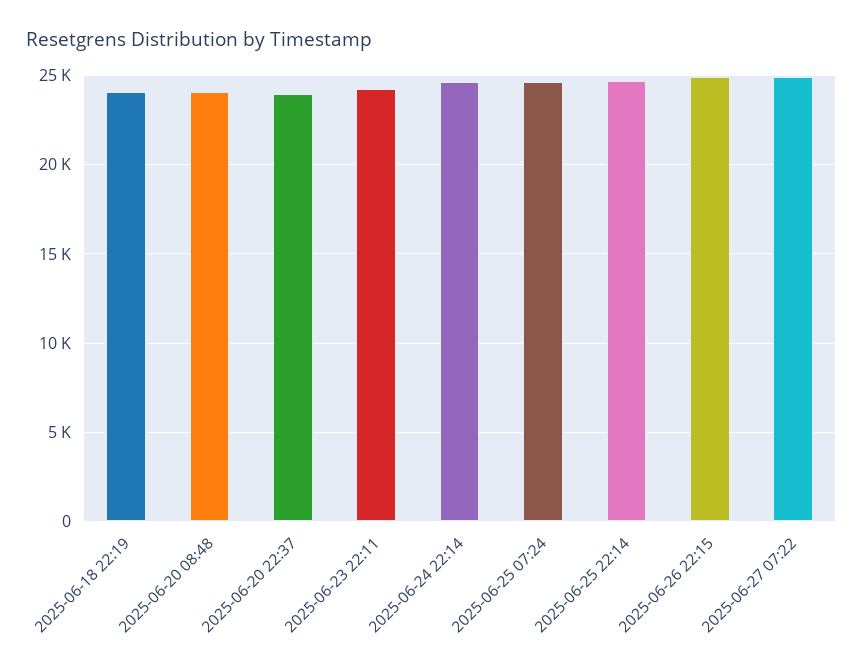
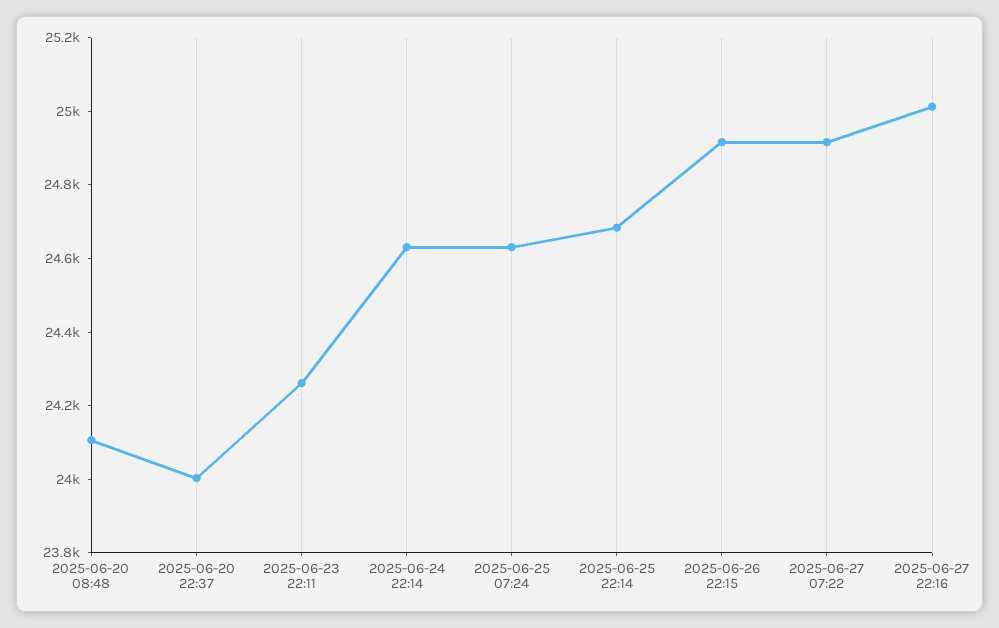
2025-06-18 22:19: 24000 -> none
2025-06-27 22:16: none -> 25000

